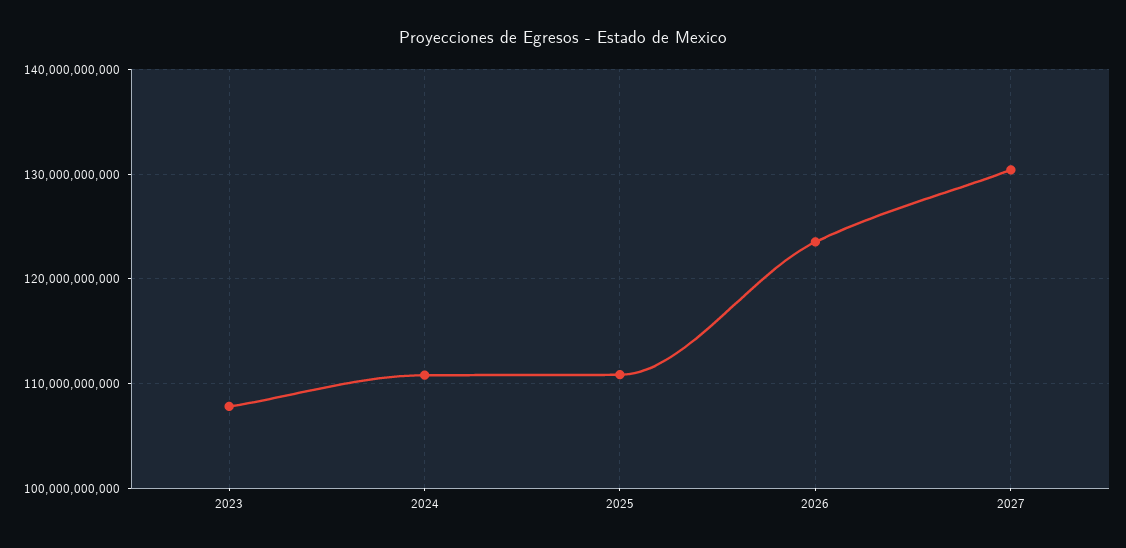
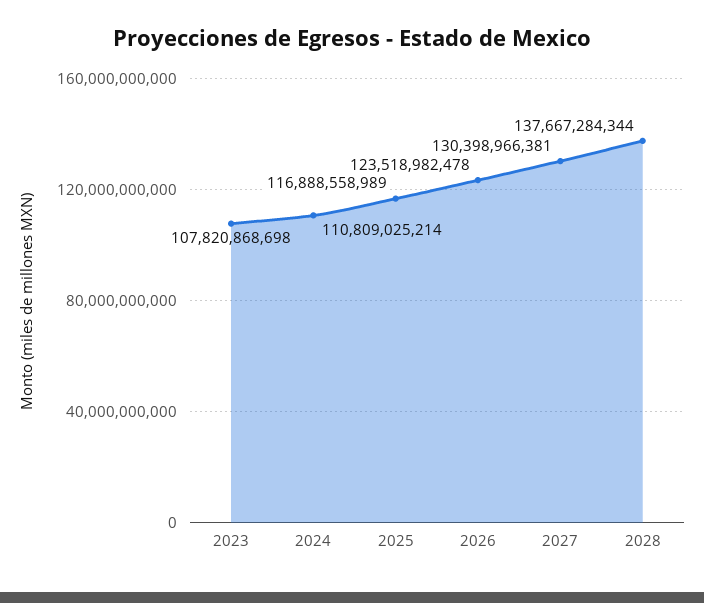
2025: 111000000000 -> 116888558989
2028: none -> 137667284344

